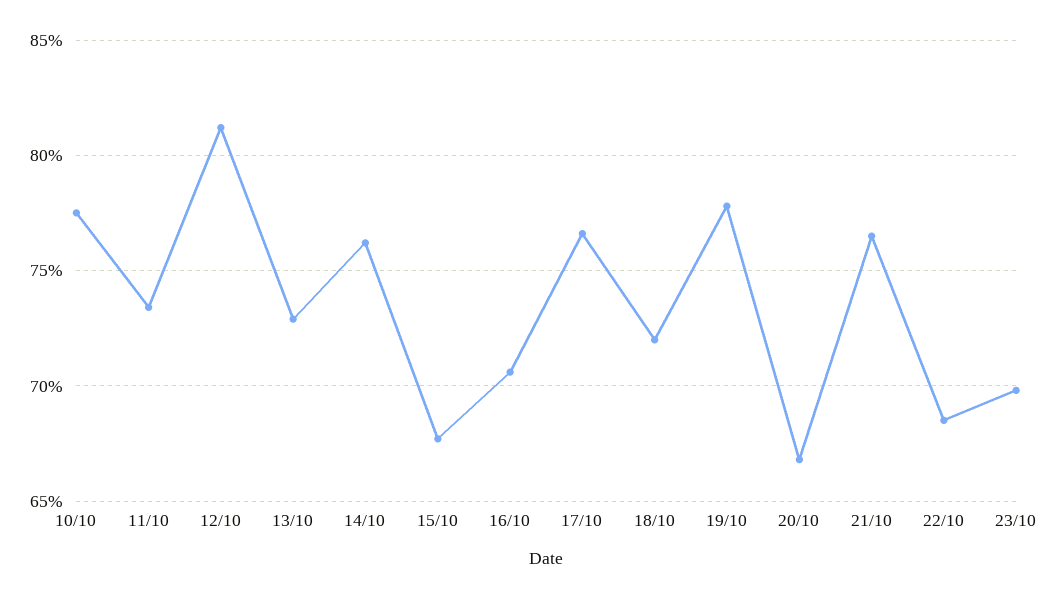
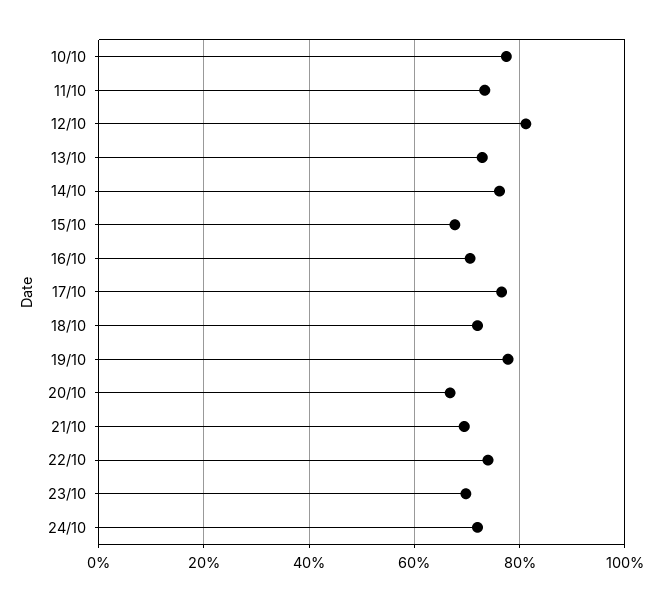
21/10: 76.5 -> 70
22/10: 68.5 -> 74
24/10: none -> 72

